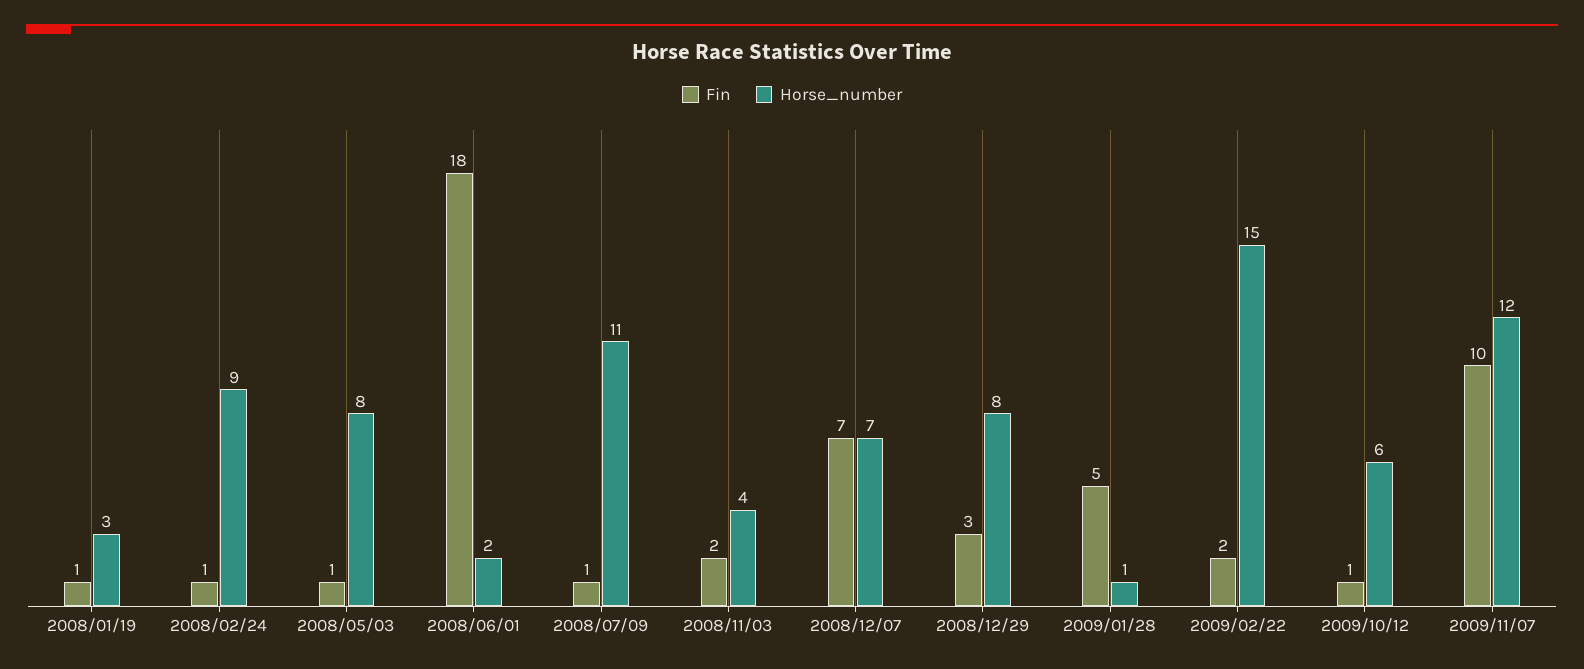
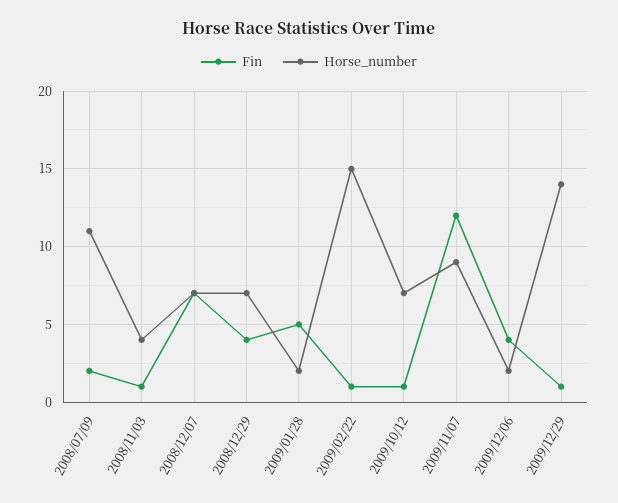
Fin, 2008/01/19: 1 -> none
Horse_number, 2008/01/19: 3 -> none
Fin, 2008/02/24: 1 -> none
Horse_number, 2008/02/24: 9 -> none
Fin, 2008/05/03: 1 -> none
Horse_number, 2008/05/03: 8 -> none
Fin, 2008/06/01: 18 -> none
Horse_number, 2008/06/01: 2 -> none
Fin, 2008/07/09: 1 -> 2
Fin, 2008/11/03: 2 -> 1
Fin, 2008/12/29: 3 -> 4
Horse_number, 2008/12/29: 8 -> 7
Horse_number, 2009/01/28: 1 -> 2
Fin, 2009/02/22: 2 -> 1
Horse_number, 2009/10/12: 6 -> 7
Fin, 2009/11/07: 10 -> 12
Horse_number, 2009/11/07: 12 -> 9
Fin, 2009/12/06: none -> 4
Horse_number, 2009/12/06: none -> 2
Fin, 2009/12/29: none -> 1
Horse_number, 2009/12/29: none -> 14

